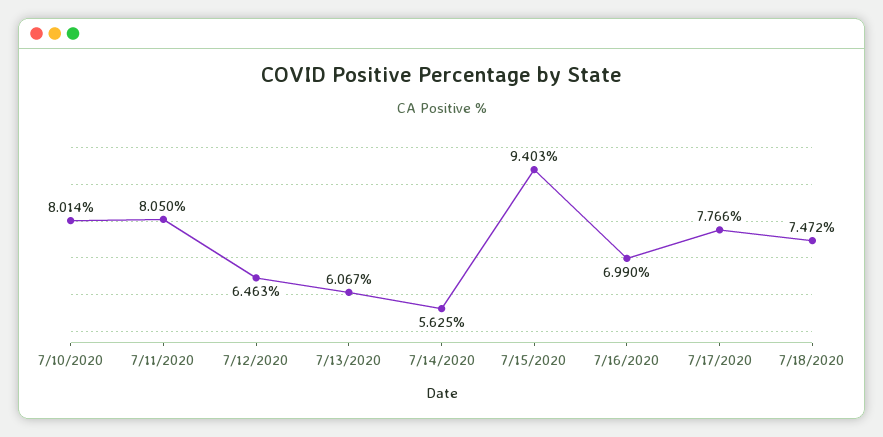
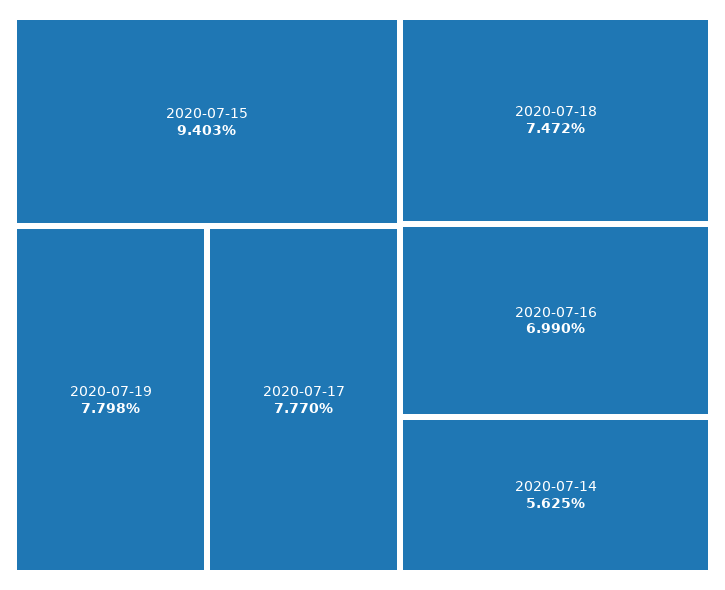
7/10/2020: 8.014 -> none
7/11/2020: 8.05 -> none
7/12/2020: 6.463 -> none
7/13/2020: 6.067 -> none
7/17/2020: 7.766 -> 7.77
2020-07-19: none -> 7.798

